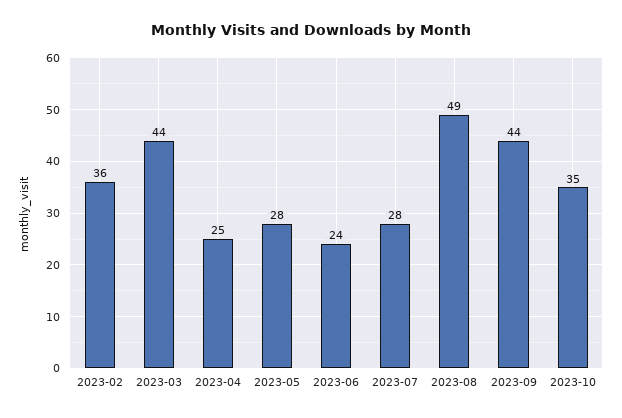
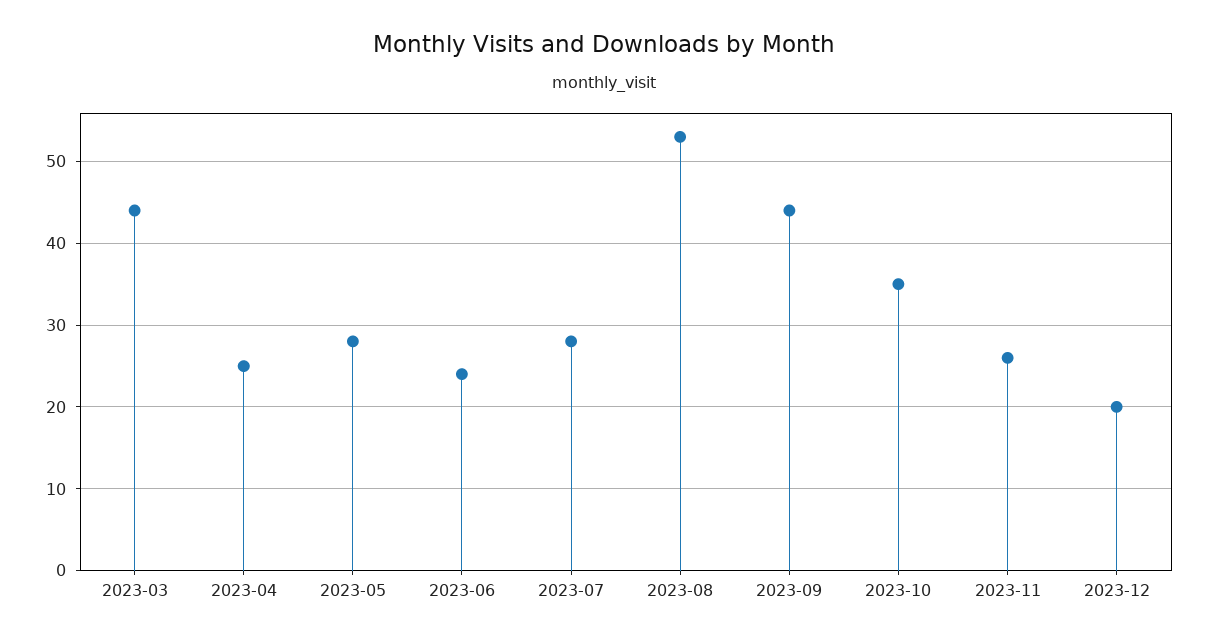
2023-02: 36 -> none
2023-08: 49 -> 53
2023-11: none -> 26
2023-12: none -> 20

